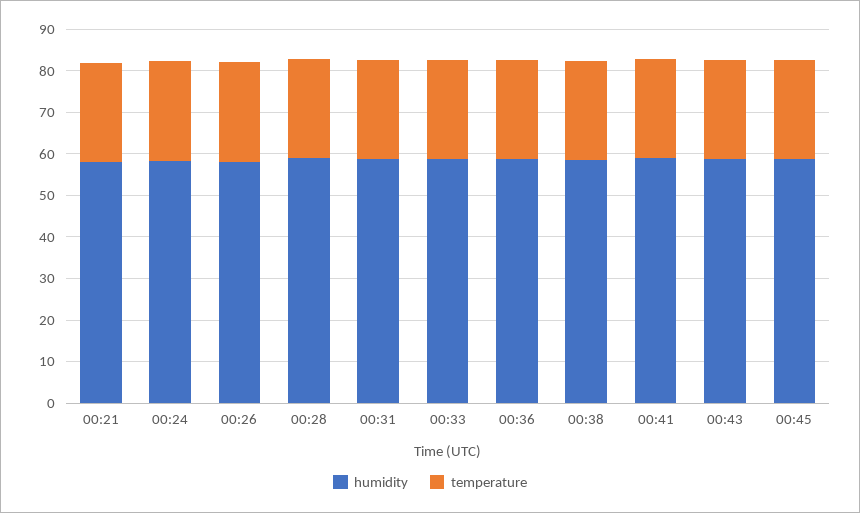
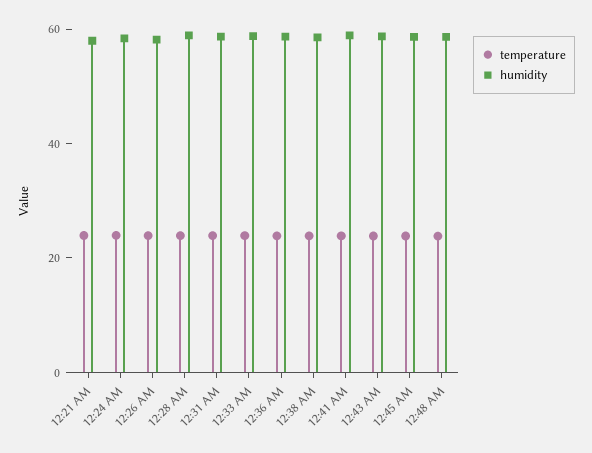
temperature, 12:48 AM: none -> 25
humidity, 12:48 AM: none -> 60

